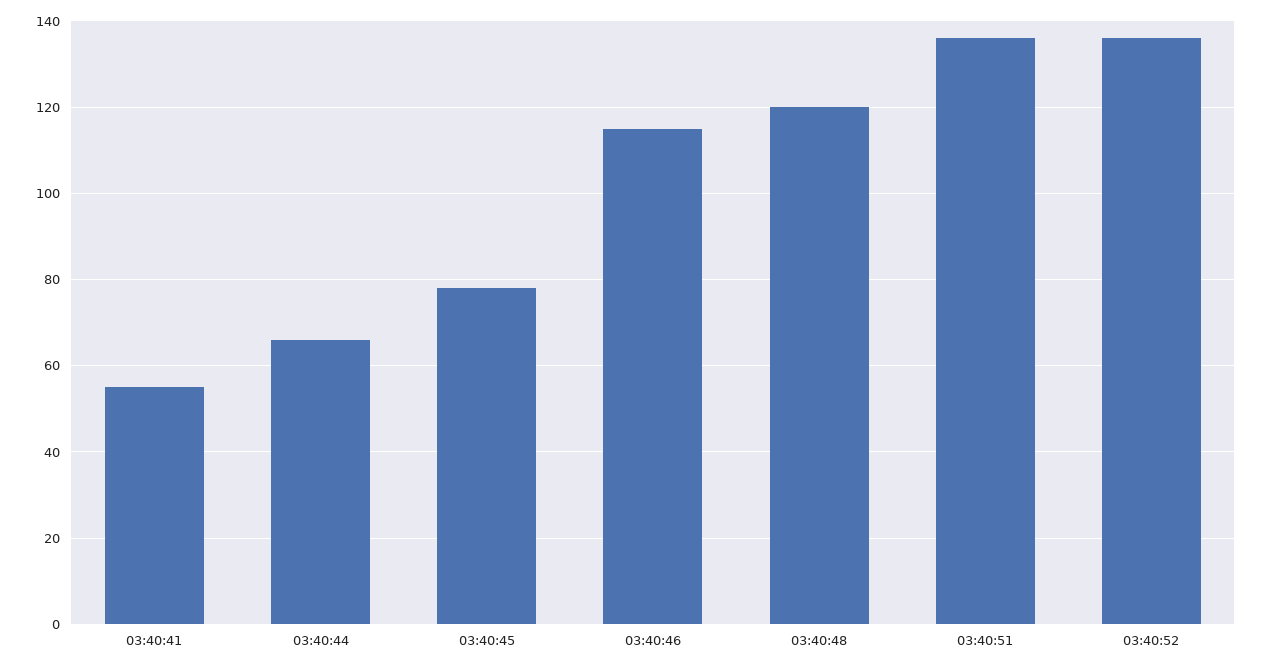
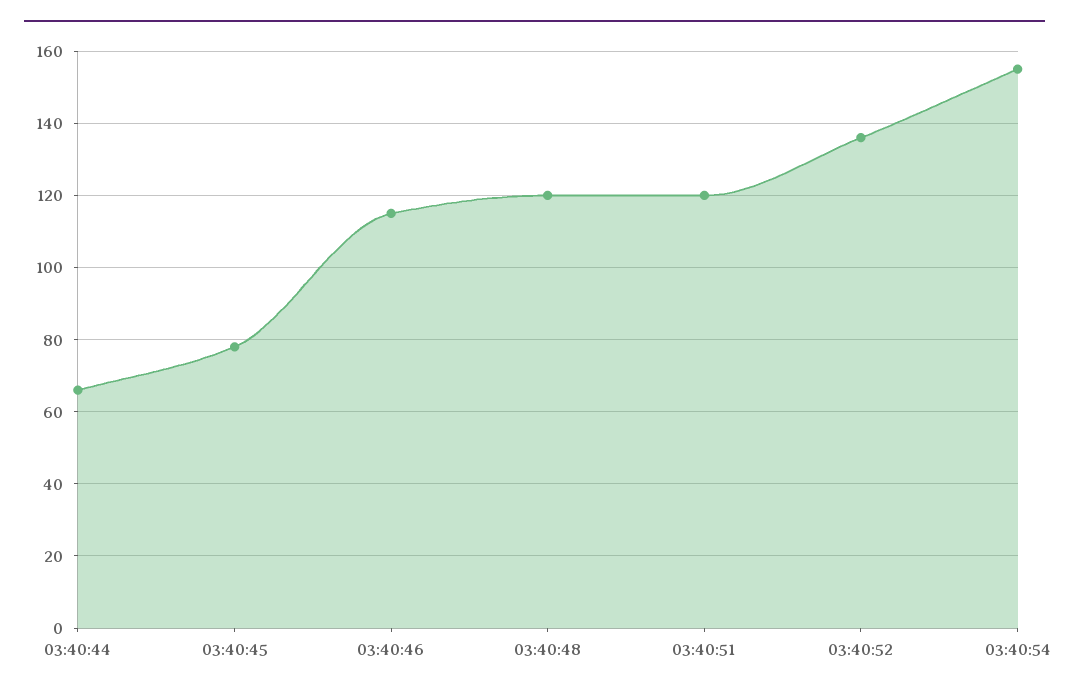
03:40:41: 55 -> none
03:40:51: 135 -> 120
03:40:54: none -> 155

